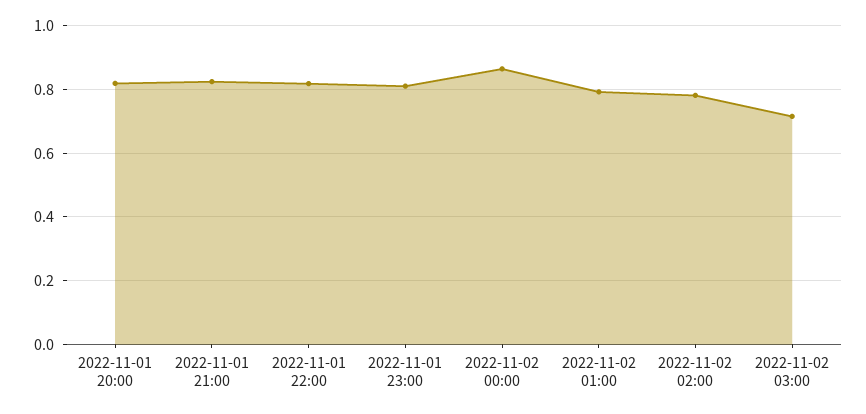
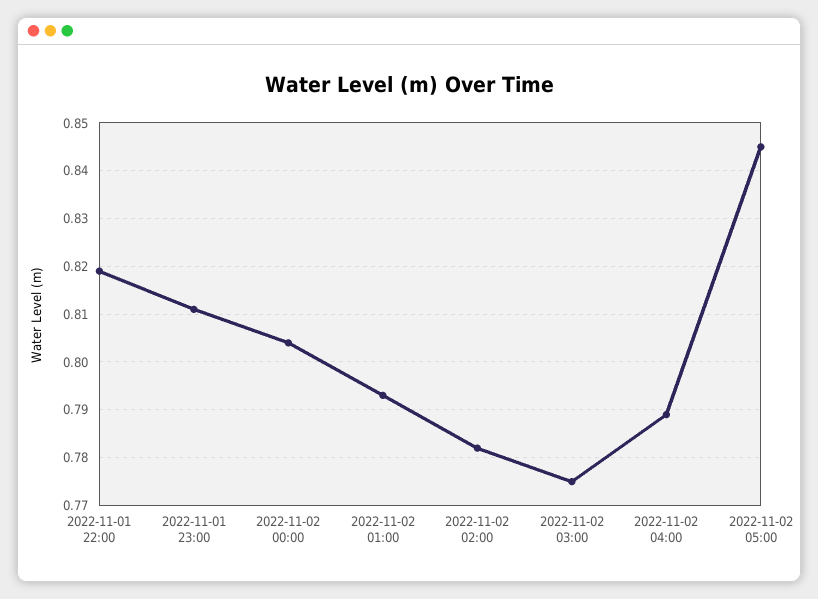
2022-11-01 20:00: 0.82 -> none
2022-11-01 21:00: 0.82 -> none
2022-11-02 00:00: 0.86 -> 0.805
2022-11-02 03:00: 0.72 -> 0.775
2022-11-02 04:00: none -> 0.79
2022-11-02 05:00: none -> 0.845

